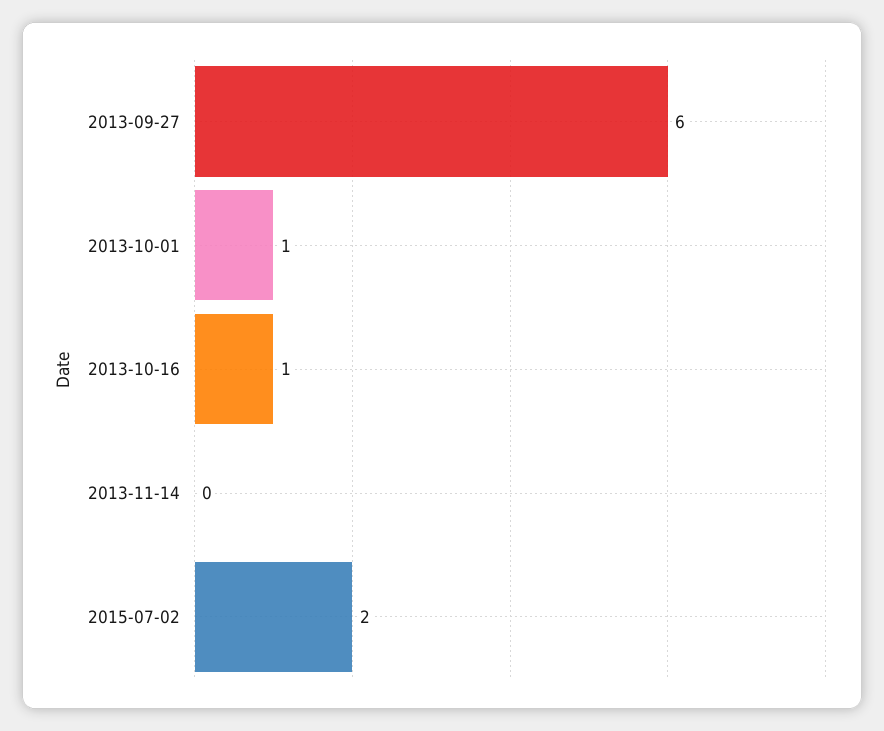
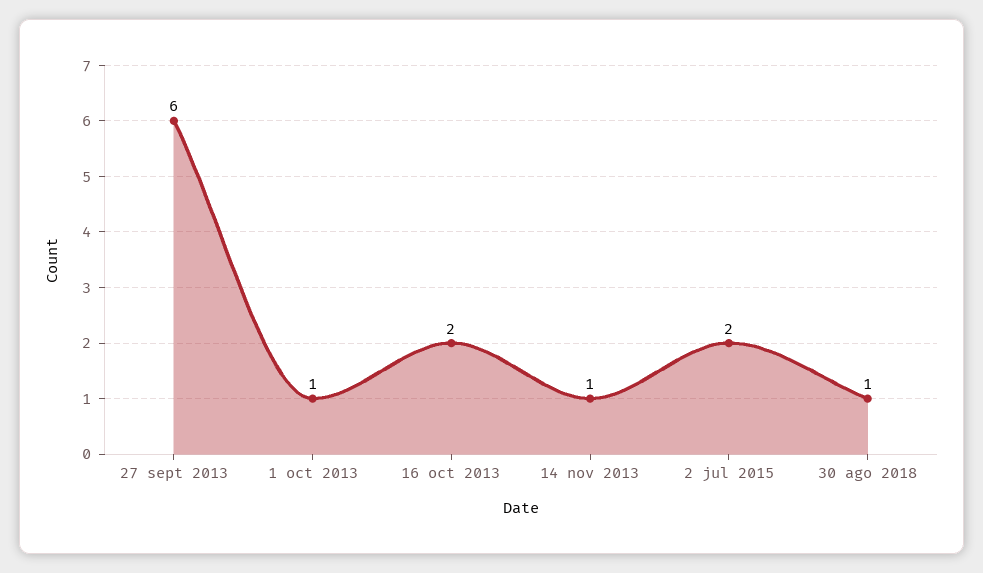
2013-10-16: 1 -> 2
2013-11-14: 0 -> 1
30 ago 2018: none -> 1

